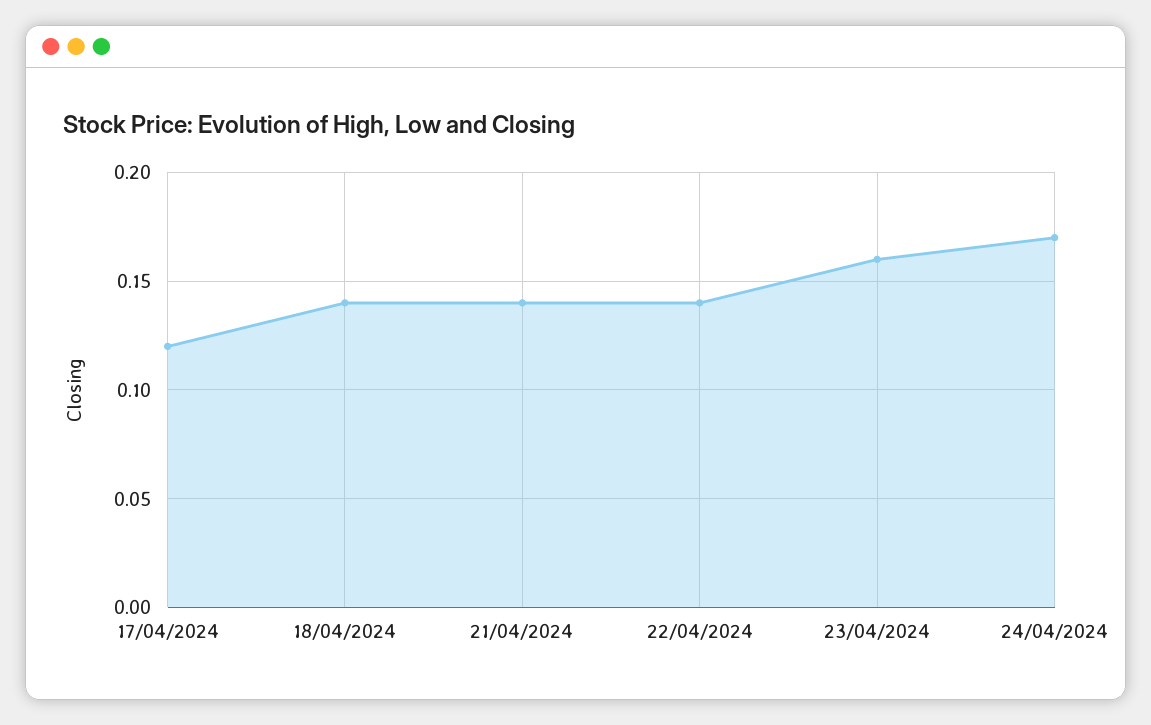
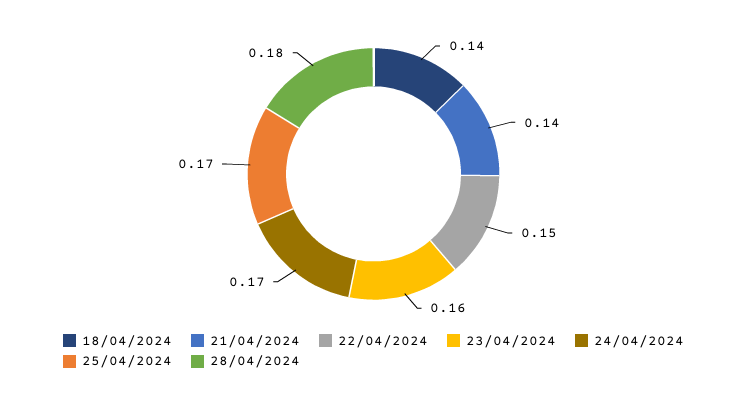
17/04/2024: 0.12 -> none
22/04/2024: 0.14 -> 0.15
25/04/2024: none -> 0.17
28/04/2024: none -> 0.18

